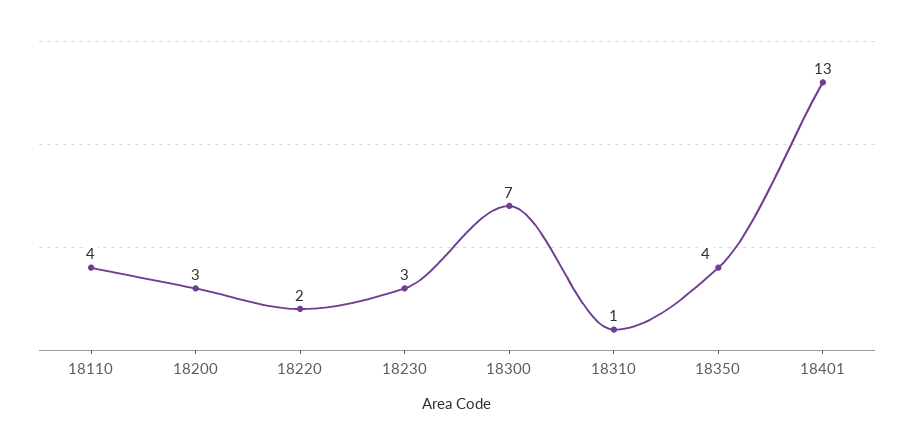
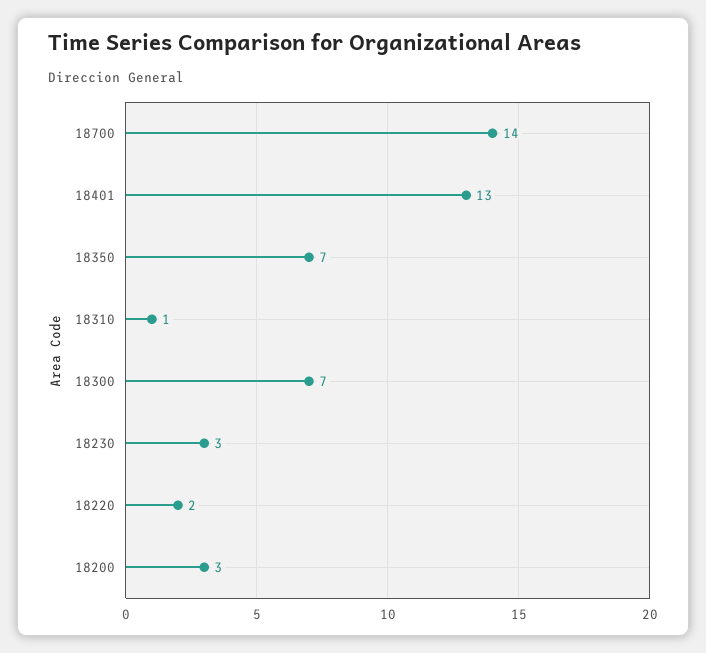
18110: 4 -> none
18350: 4 -> 7
18700: none -> 14

